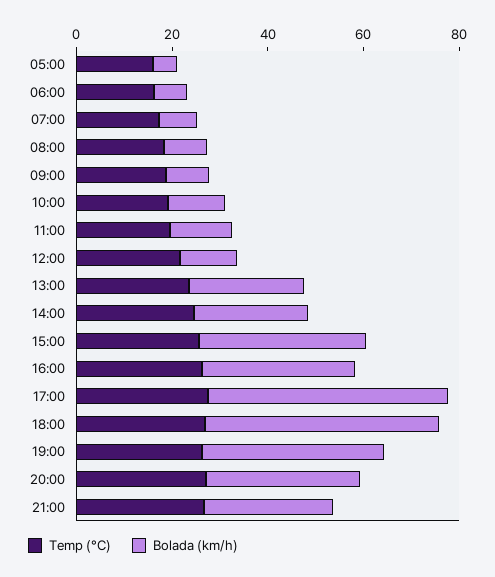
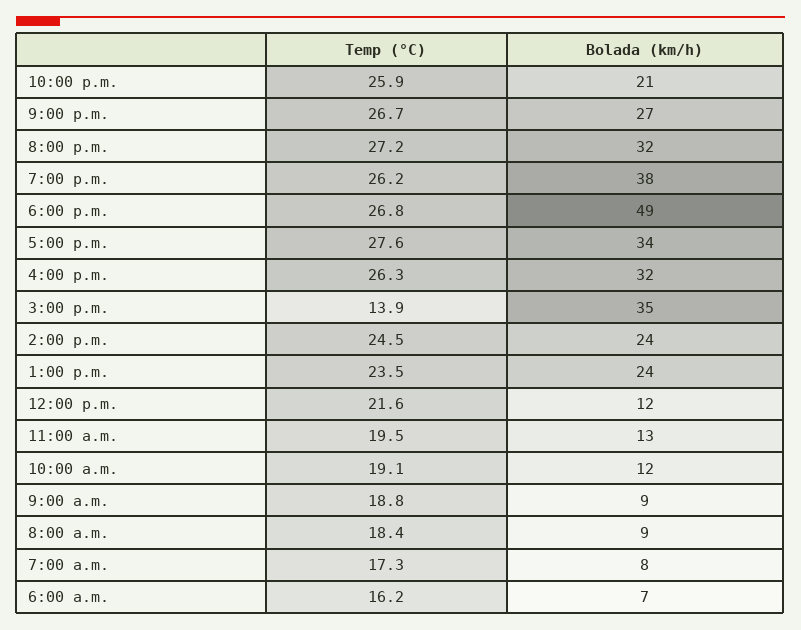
Temp (°C), 05:00: 15 -> none
Bolada (km/h), 05:00: 5 -> none
Temp (°C), 15:00: 25 -> 13.9
Bolada (km/h), 17:00: 50 -> 34
Temp (°C), 10:00 p.m.: none -> 25.9
Bolada (km/h), 10:00 p.m.: none -> 21

